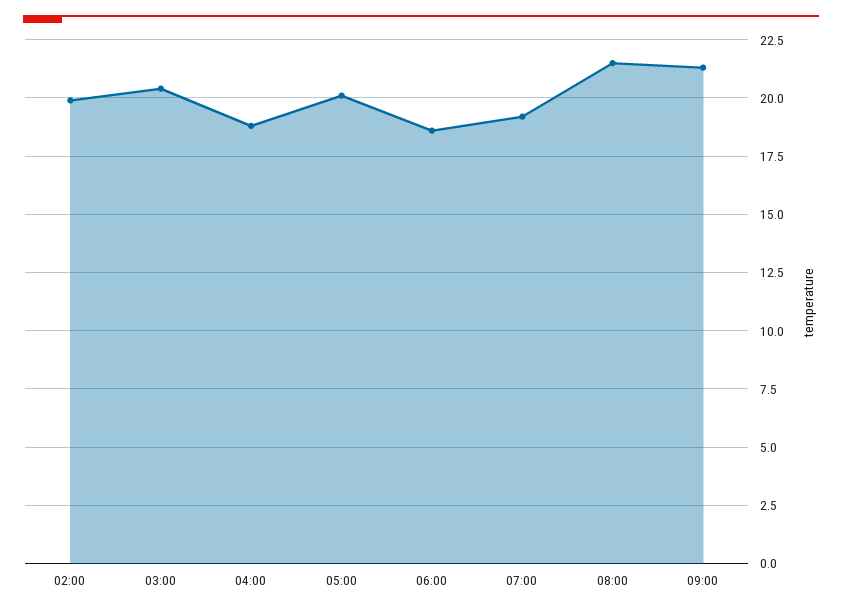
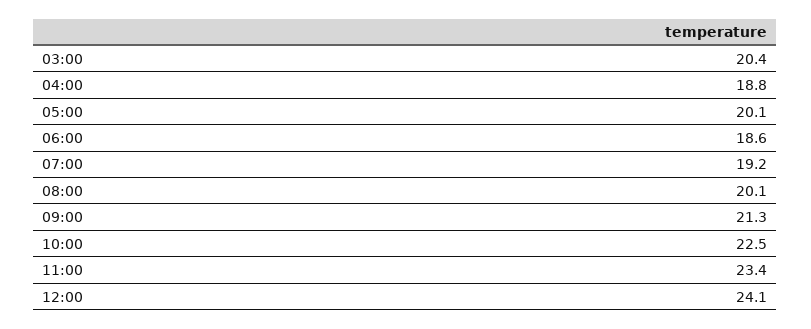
02:00: 20 -> none
08:00: 21.5 -> 20.1
10:00: none -> 22.5
11:00: none -> 23.4
12:00: none -> 24.1

